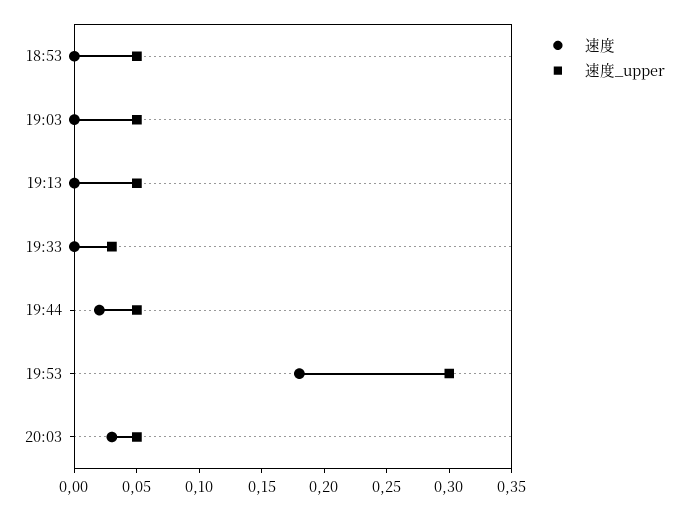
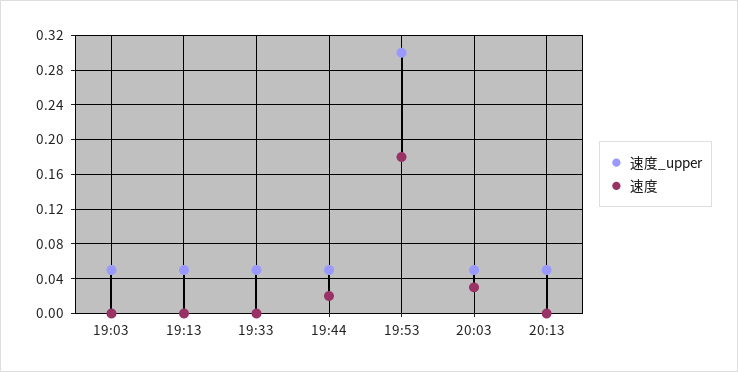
速度, 18:53: 0 -> none
速度_upper, 18:53: 0.05 -> none
速度_upper, 19:33: 0.03 -> 0.05
速度_upper, 20:13: none -> 0.05
速度, 20:13: none -> 0

